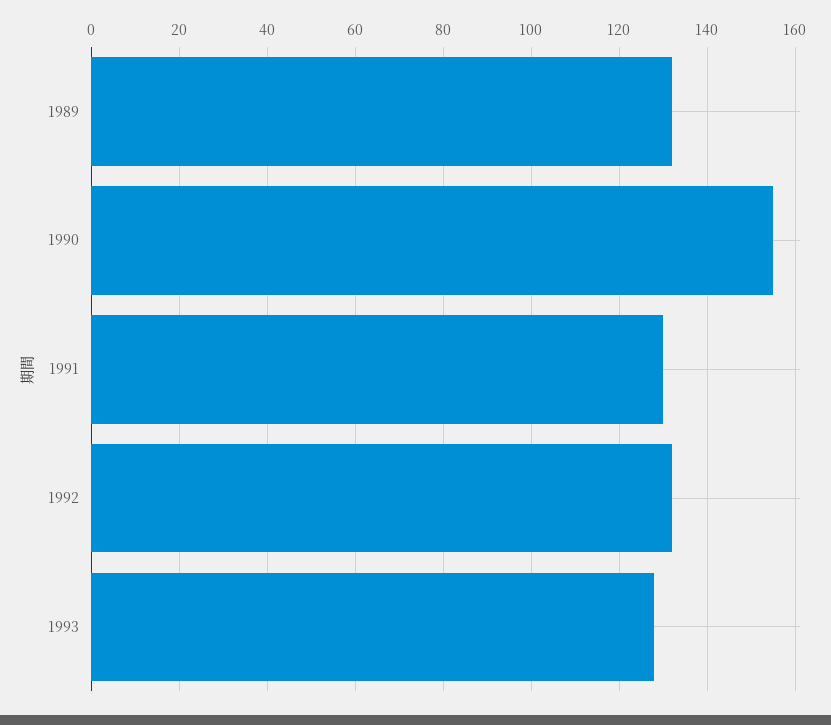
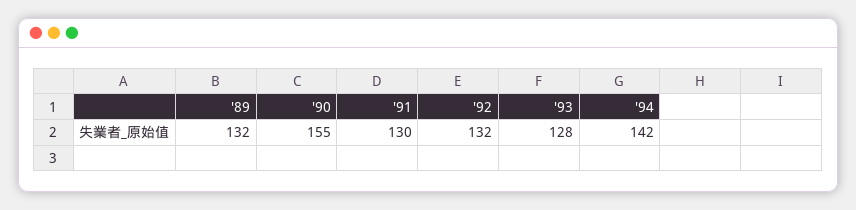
'94: none -> 142

